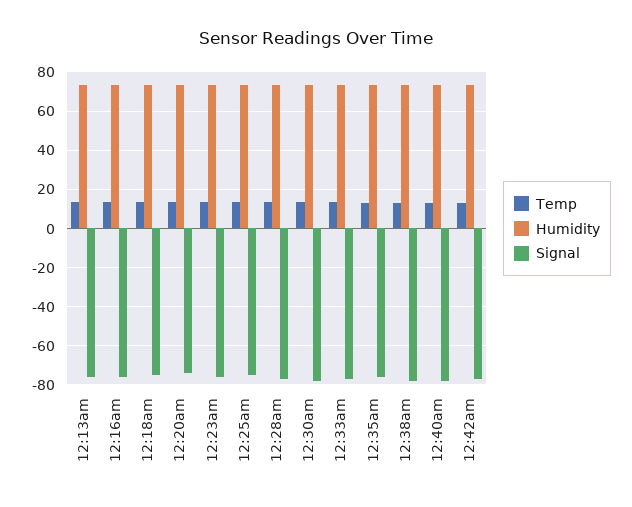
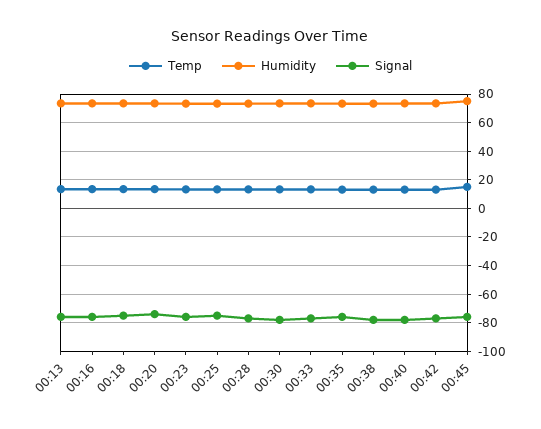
Temp, 00:45: none -> 15
Humidity, 00:45: none -> 75
Signal, 00:45: none -> -75

